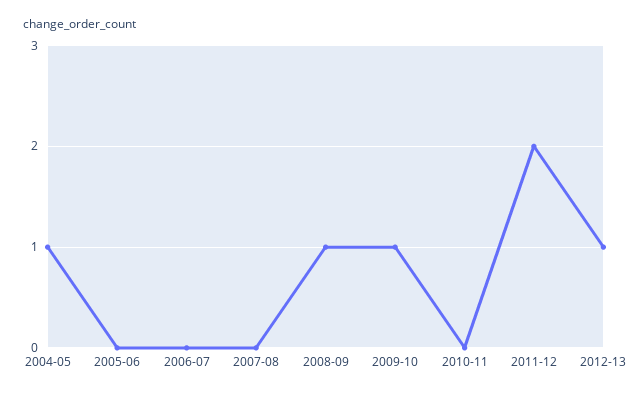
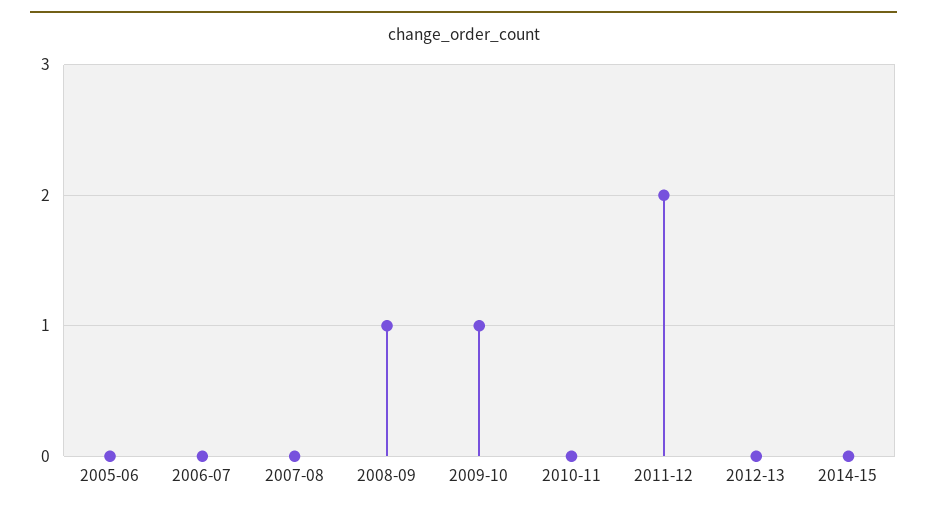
2004-05: 1 -> none
2012-13: 1 -> 0
2014-15: none -> 0

